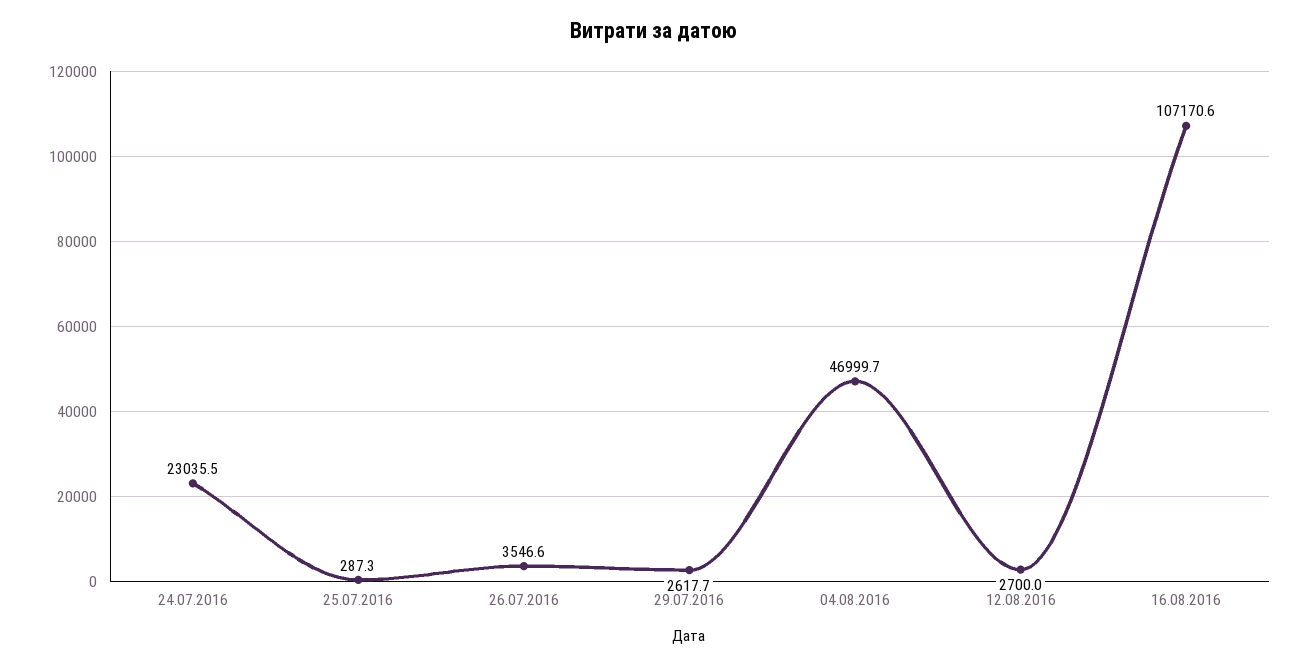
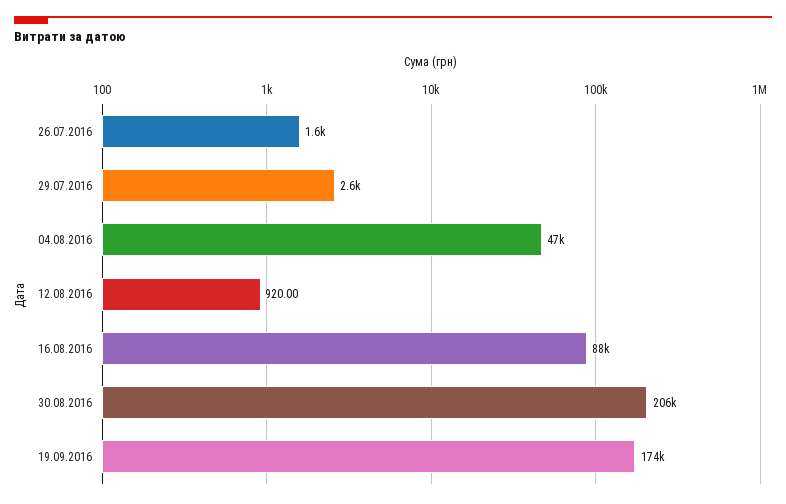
24.07.2016: 23035.5 -> none
25.07.2016: 287.3 -> none
26.07.2016: 3546.6 -> 1600
12.08.2016: 2700 -> 920
16.08.2016: 107170.6 -> 88000
30.08.2016: none -> 206000
19.09.2016: none -> 174000

